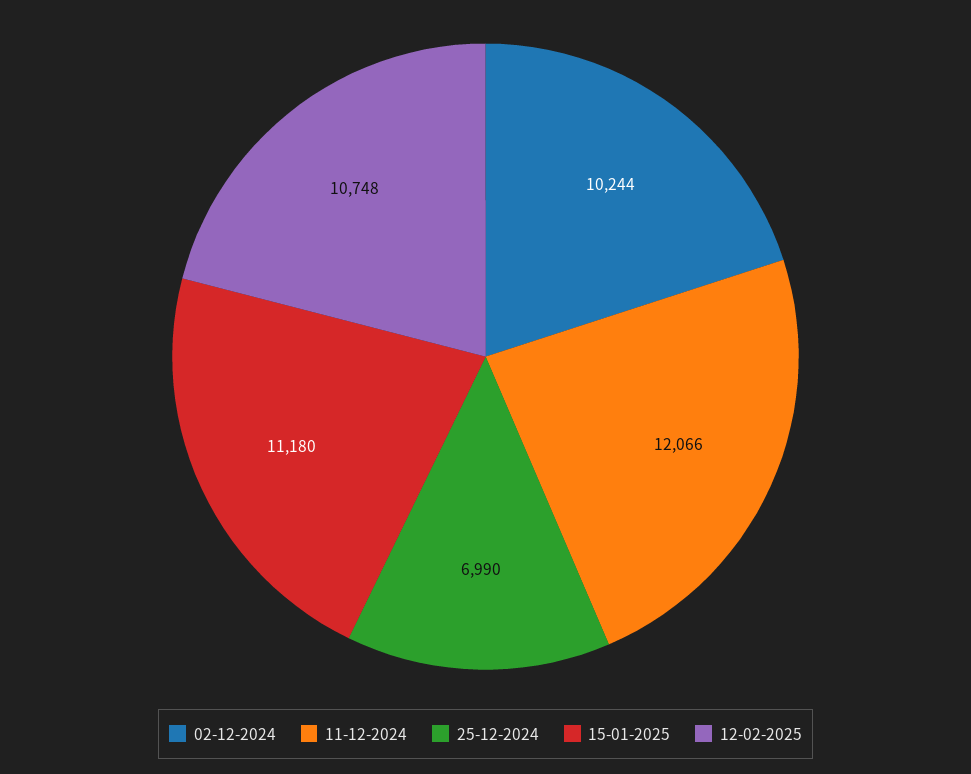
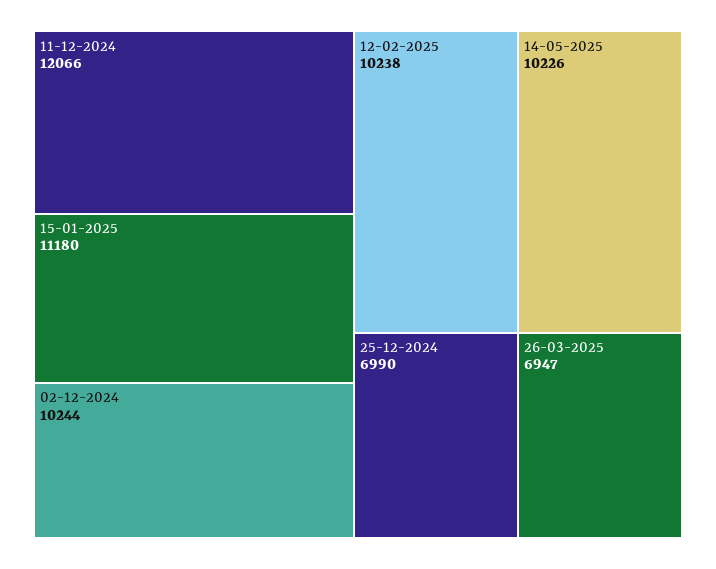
12-02-2025: 10748 -> 10238
14-05-2025: none -> 10226
26-03-2025: none -> 6947

